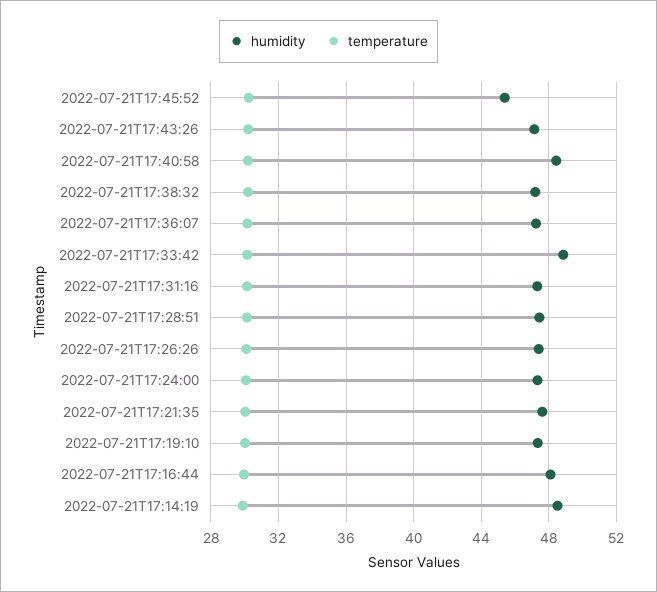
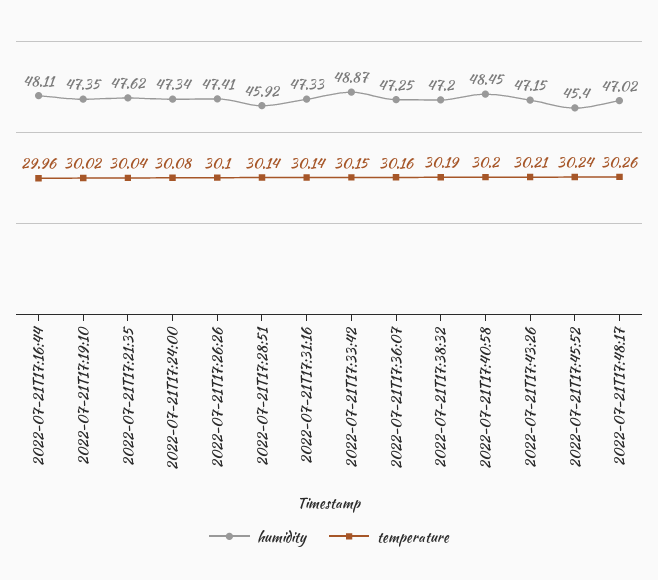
humidity, 2022-07-21T17:28:51: 47.5 -> 45.92
humidity, 2022-07-21T17:14:19: 48.5 -> none
temperature, 2022-07-21T17:14:19: 30 -> none
humidity, 2022-07-21T17:48:17: none -> 47.02
temperature, 2022-07-21T17:48:17: none -> 30.26

